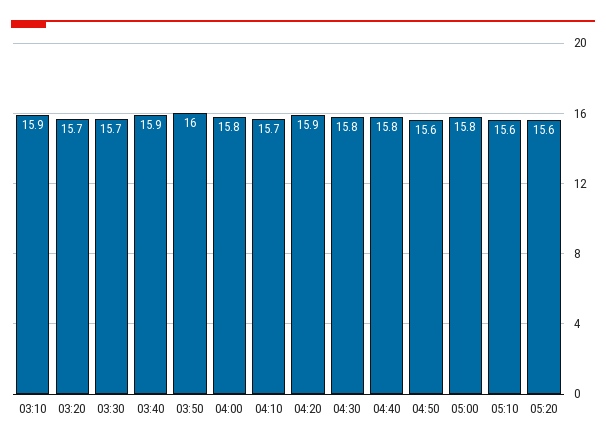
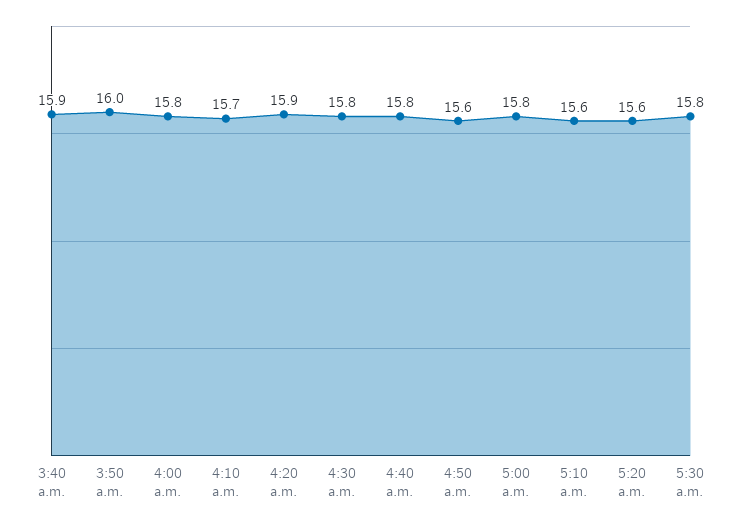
03:10: 15.9 -> none
03:20: 15.7 -> none
03:30: 15.7 -> none
5:30 a.m.: none -> 15.8

